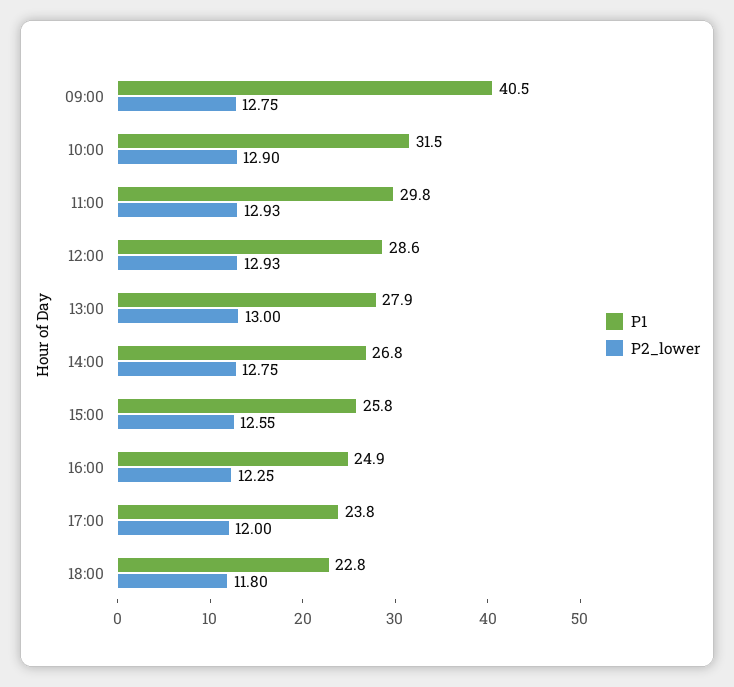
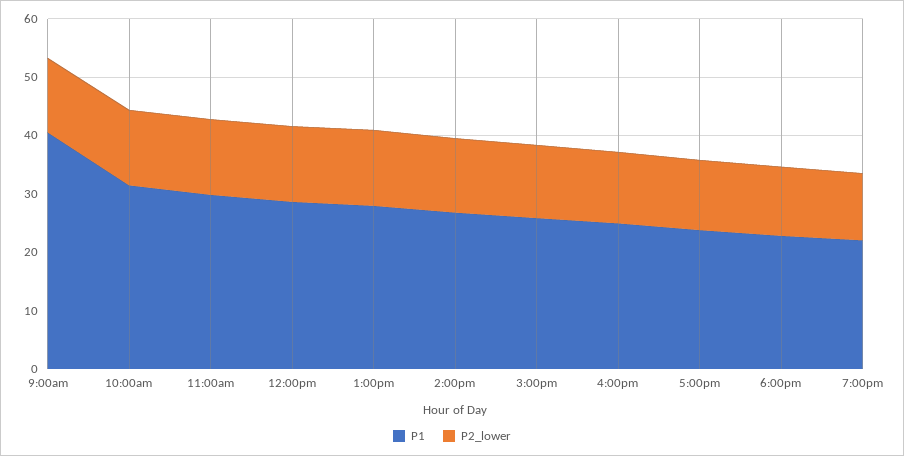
P1, 7:00pm: none -> 22
P2_lower, 7:00pm: none -> 12

